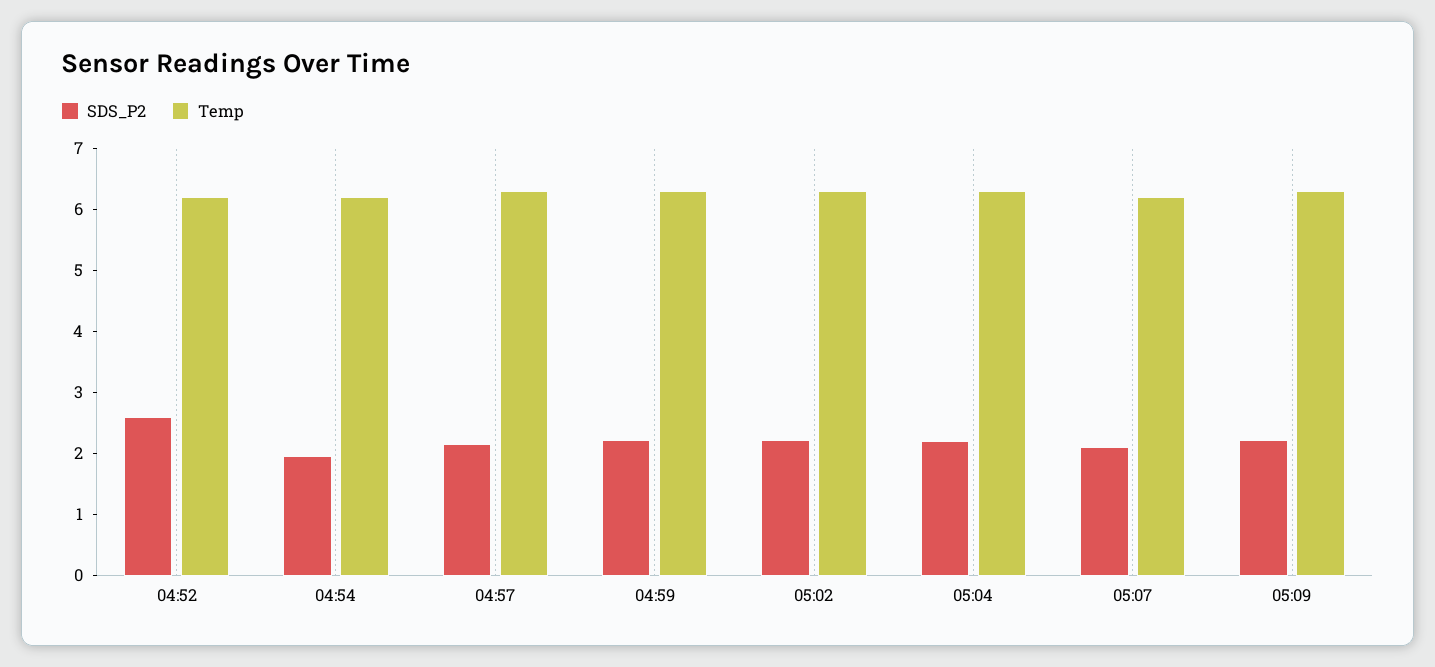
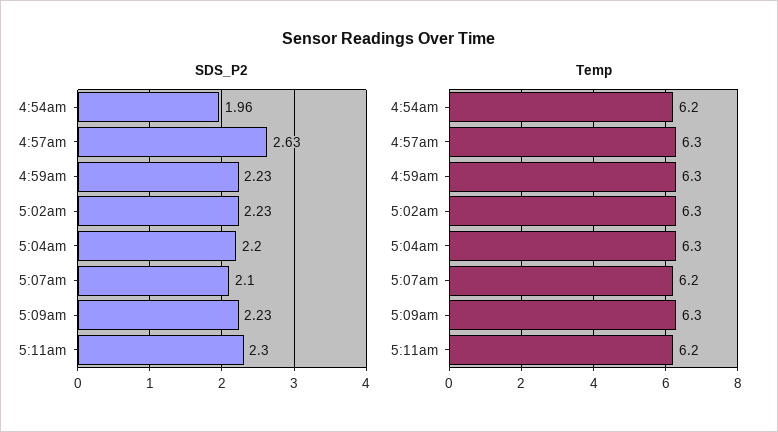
SDS_P2, 04:52: 2.6 -> none
Temp, 04:52: 6.2 -> none
SDS_P2, 04:57: 2.2 -> 2.63
SDS_P2, 5:11am: none -> 2.3
Temp, 5:11am: none -> 6.2

